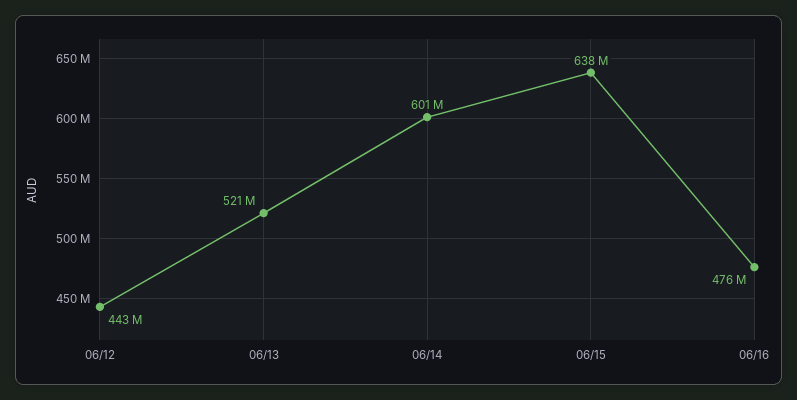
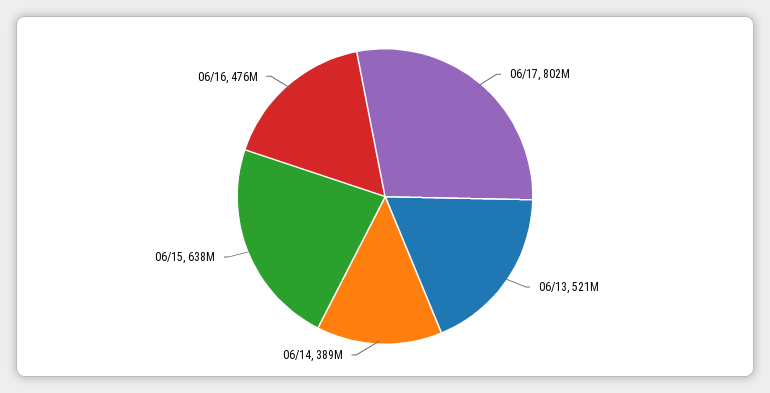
06/12: 443000000 -> none
06/14: 601000000 -> 389000000
06/17: none -> 802000000

